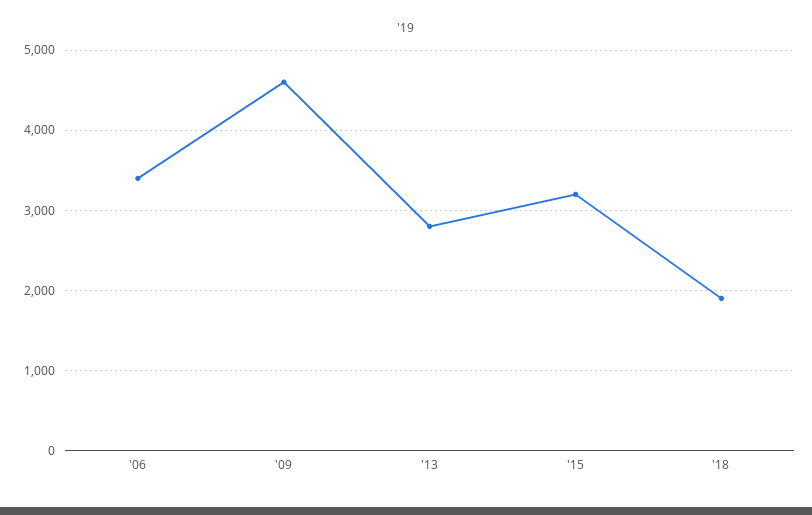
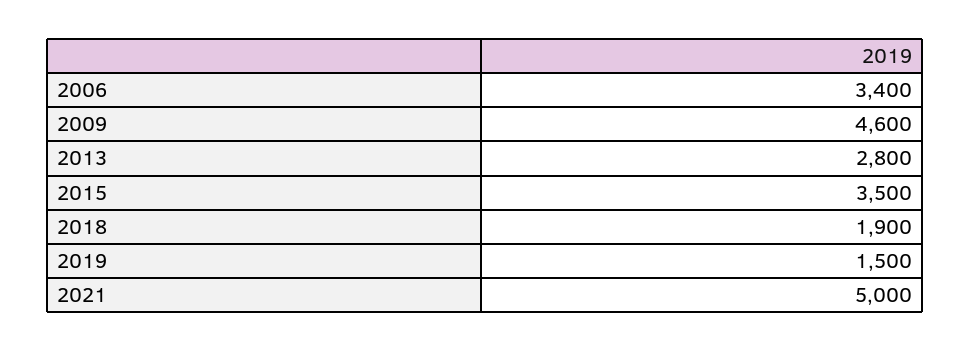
'15: 3200 -> 3500
2019: none -> 1500
2021: none -> 5000

